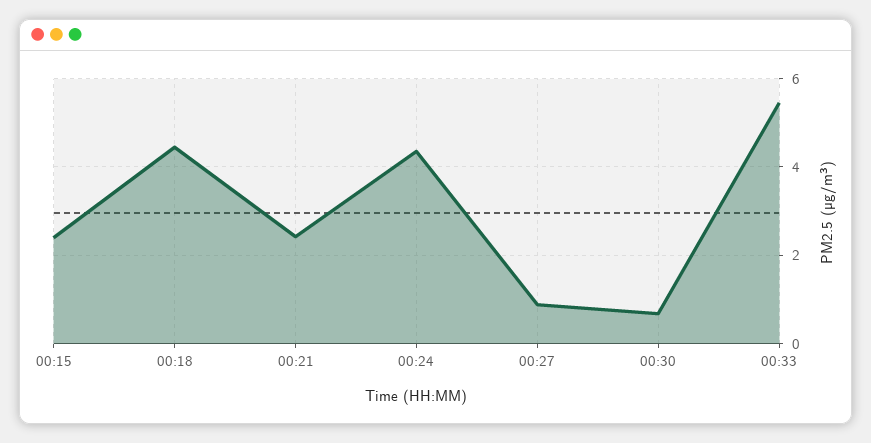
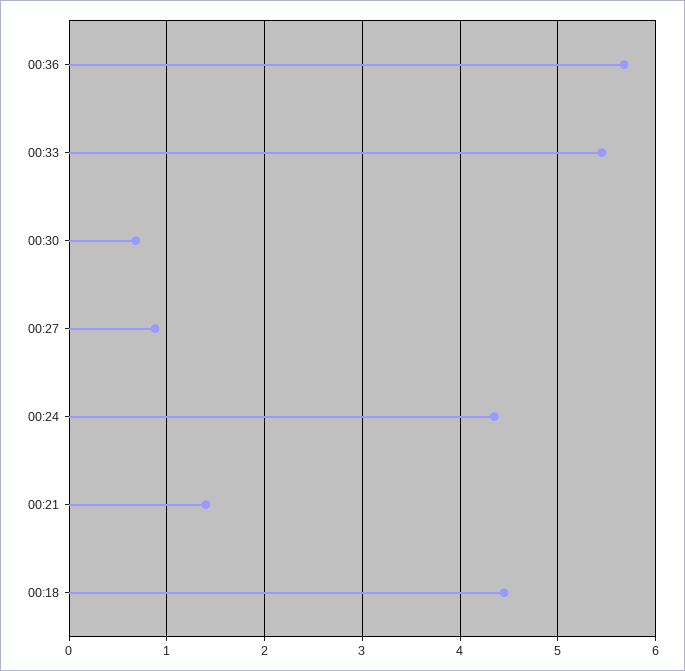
00:15: 2.4 -> none
00:21: 2.4 -> 1.4
00:36: none -> 5.7

